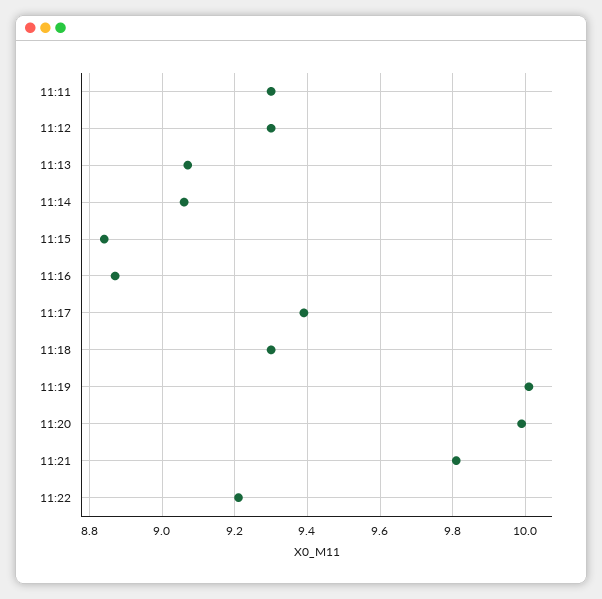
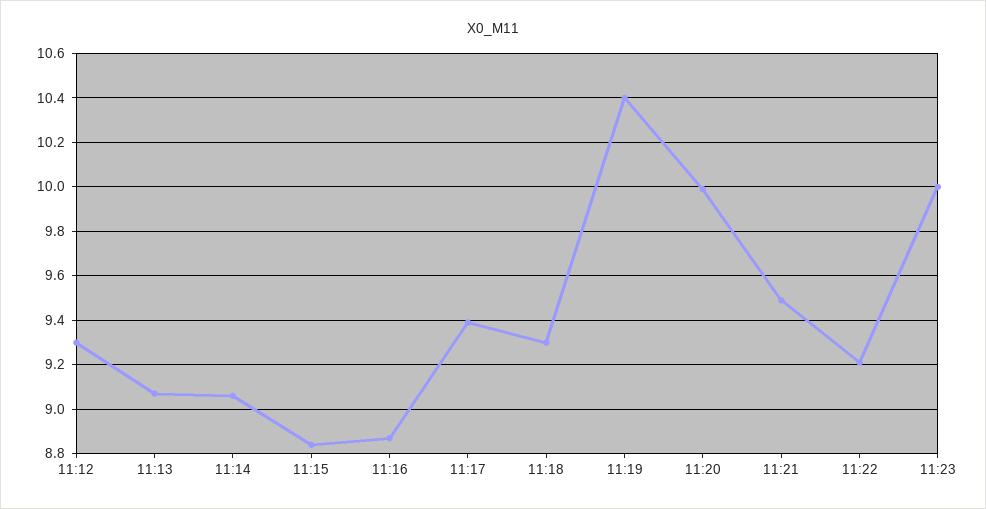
11:11: 9.3 -> none
11:19: 10 -> 10.4
11:21: 9.8 -> 9.5
11:23: none -> 10

